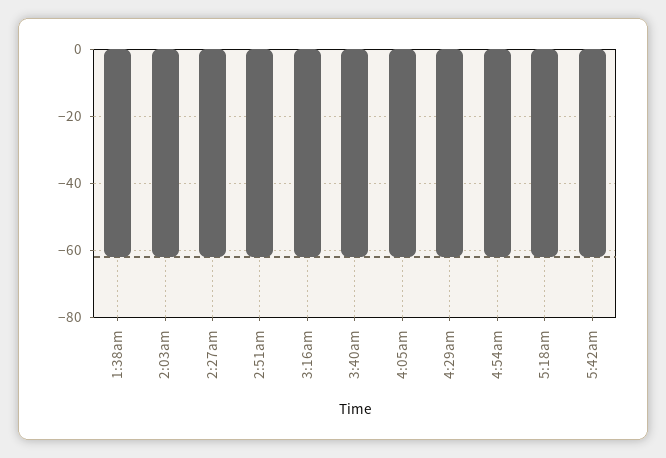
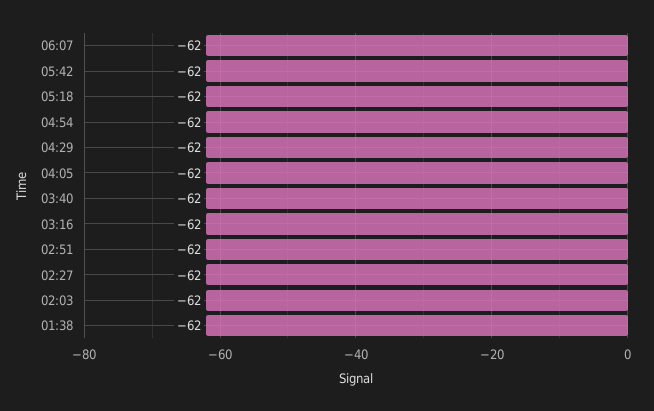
06:07: none -> -62

